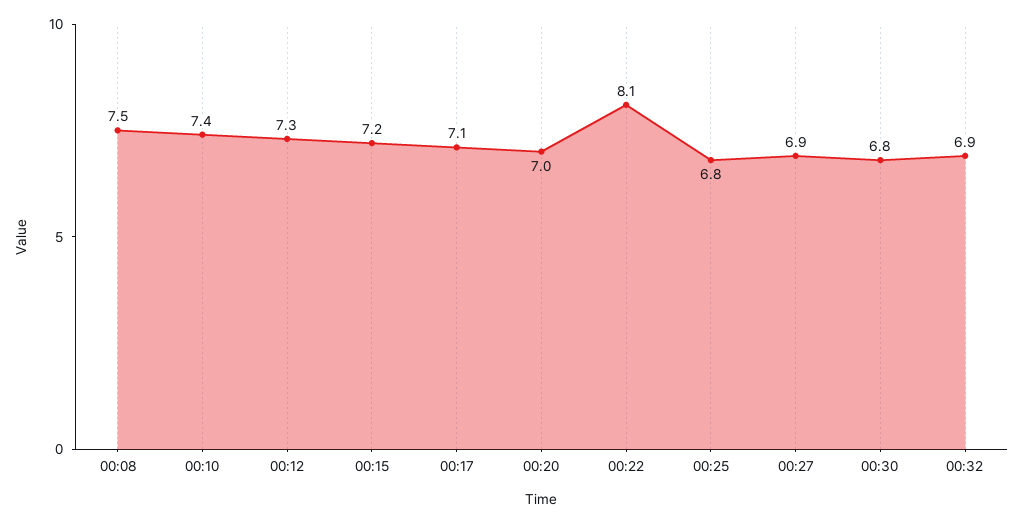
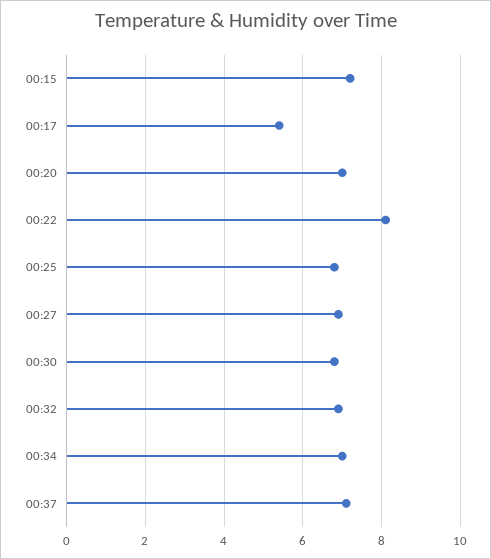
00:08: 7.5 -> none
00:10: 7.4 -> none
00:12: 7.3 -> none
00:17: 7.1 -> 5.5
00:34: none -> 7
00:37: none -> 7

